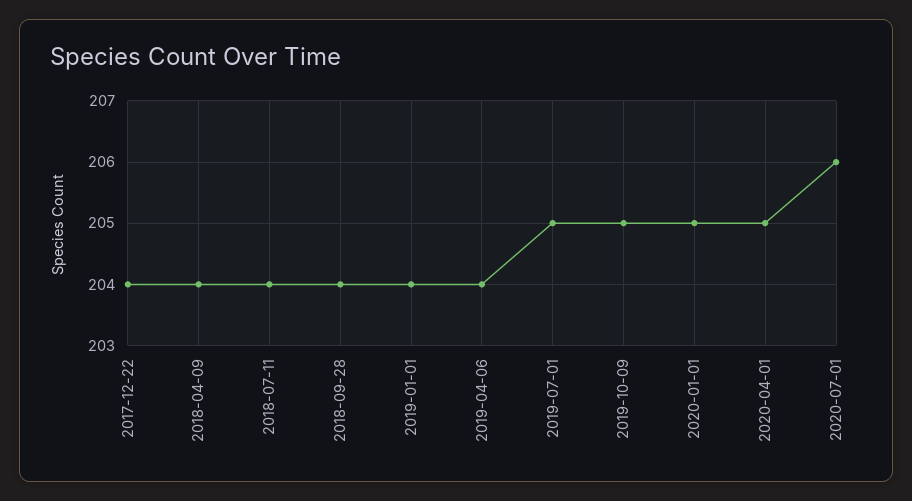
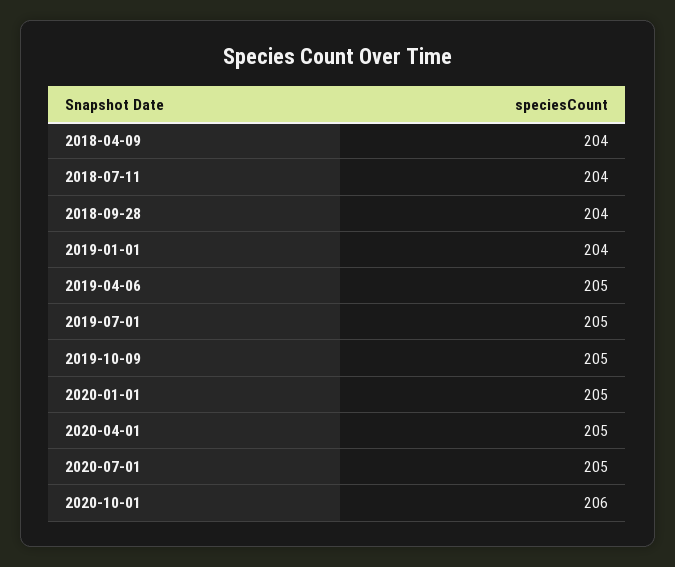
2017-12-22: 204 -> none
2019-04-06: 204 -> 205
2020-07-01: 206 -> 205
2020-10-01: none -> 206

